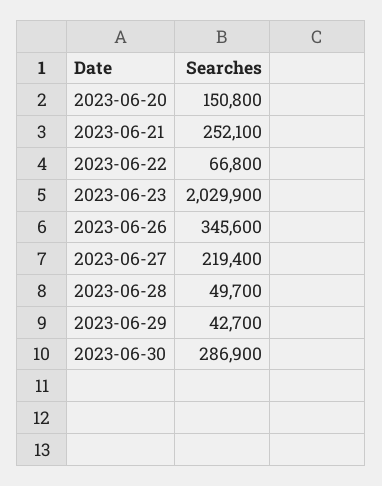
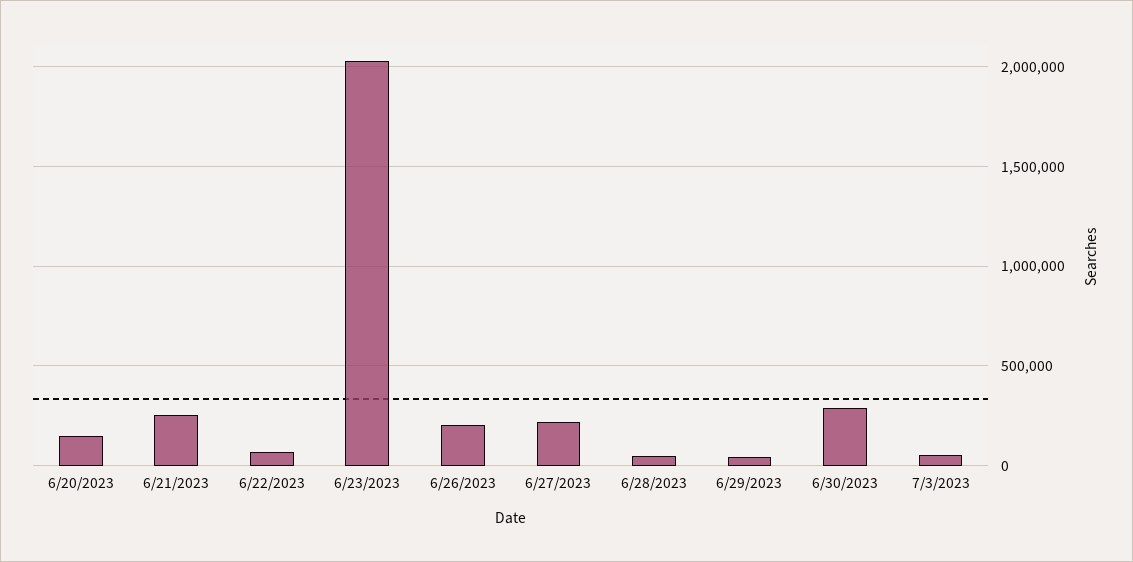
2023-06-26: 345600 -> 200000
7/3/2023: none -> 50000

